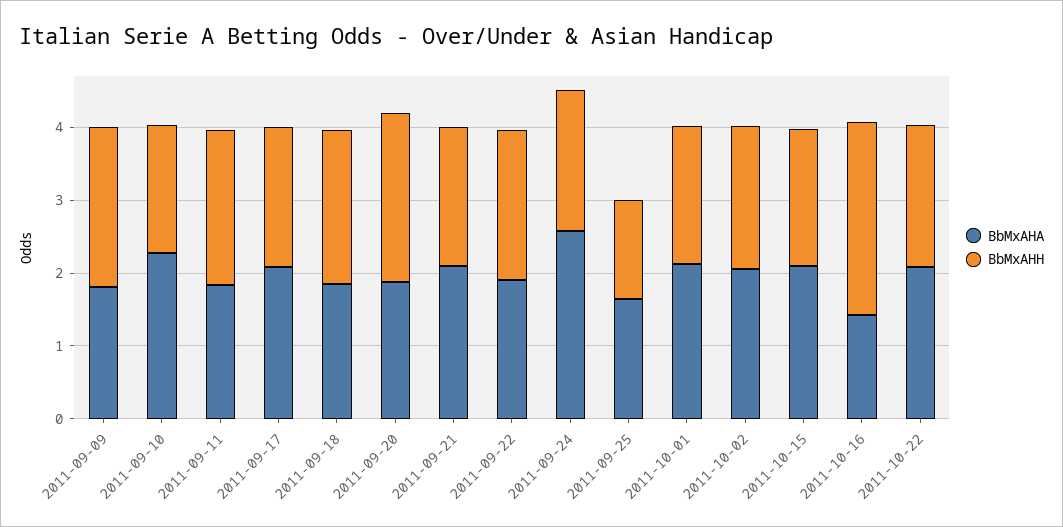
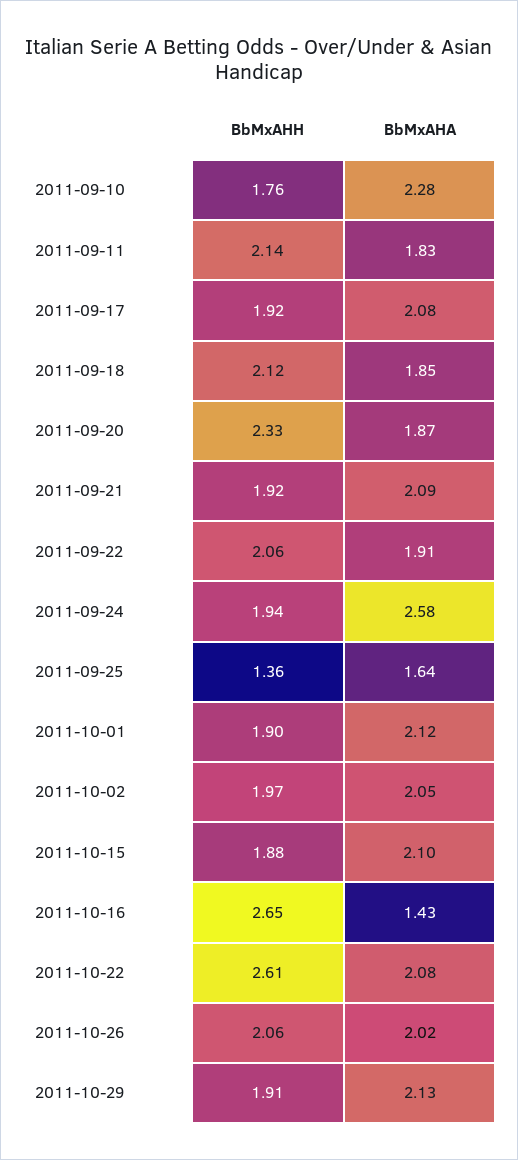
BbMxAHA, 2011-09-09: 1.8 -> none
BbMxAHH, 2011-09-09: 2.2 -> none
BbMxAHH, 2011-10-22: 2 -> 2.61
BbMxAHH, 2011-10-26: none -> 2.06
BbMxAHA, 2011-10-26: none -> 2.02
BbMxAHH, 2011-10-29: none -> 1.91
BbMxAHA, 2011-10-29: none -> 2.13

